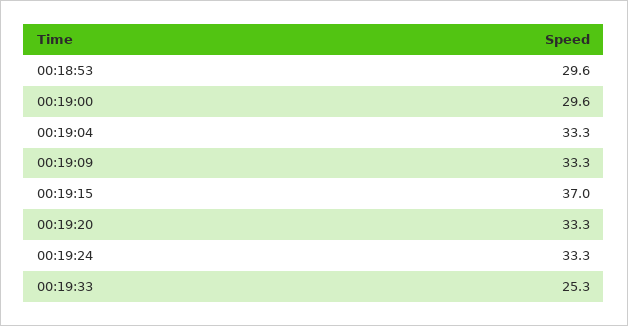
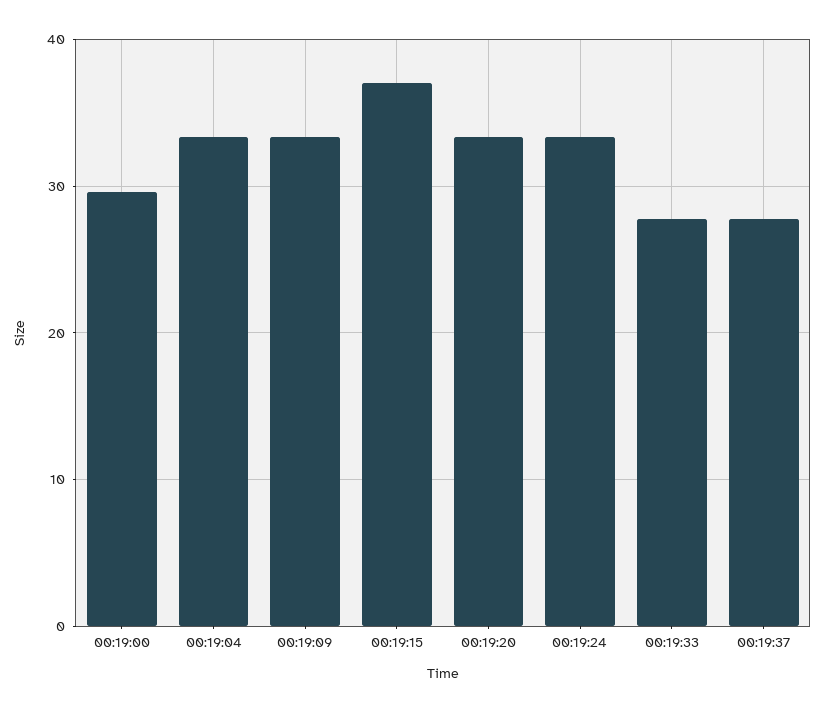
00:18:53: 29.6 -> none
00:19:33: 25.3 -> 28
00:19:37: none -> 28

